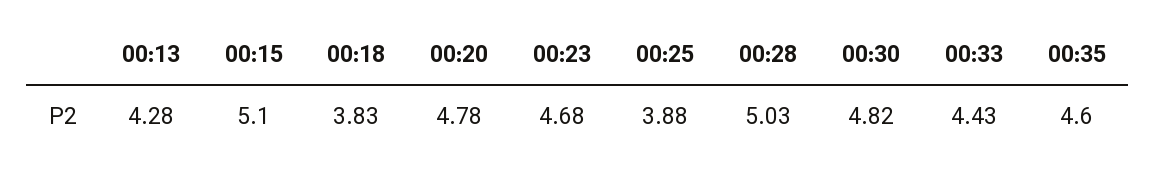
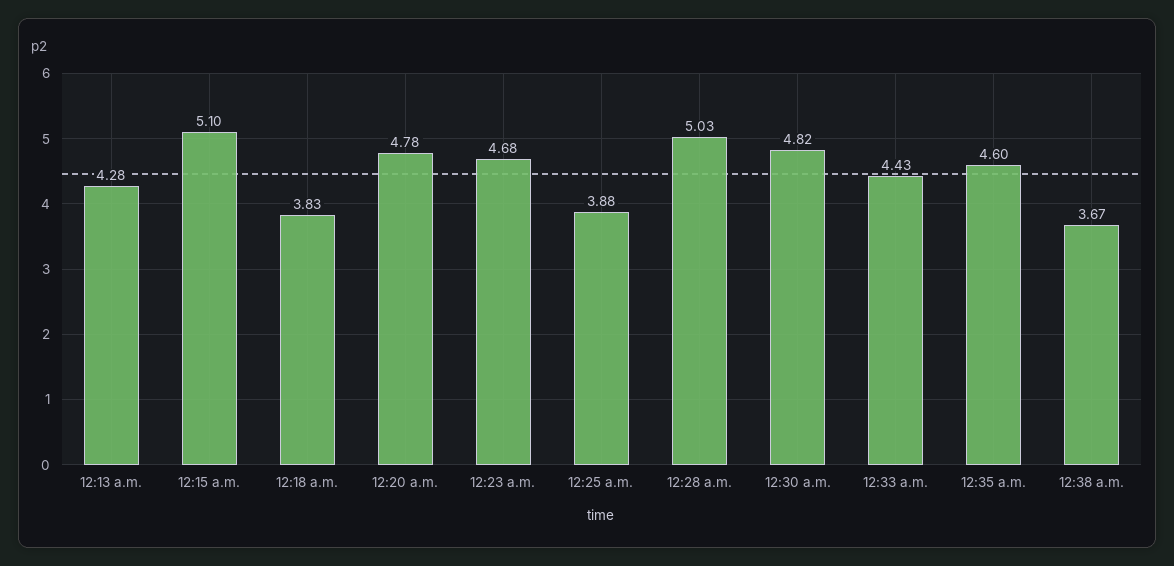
12:38 a.m.: none -> 3.67

